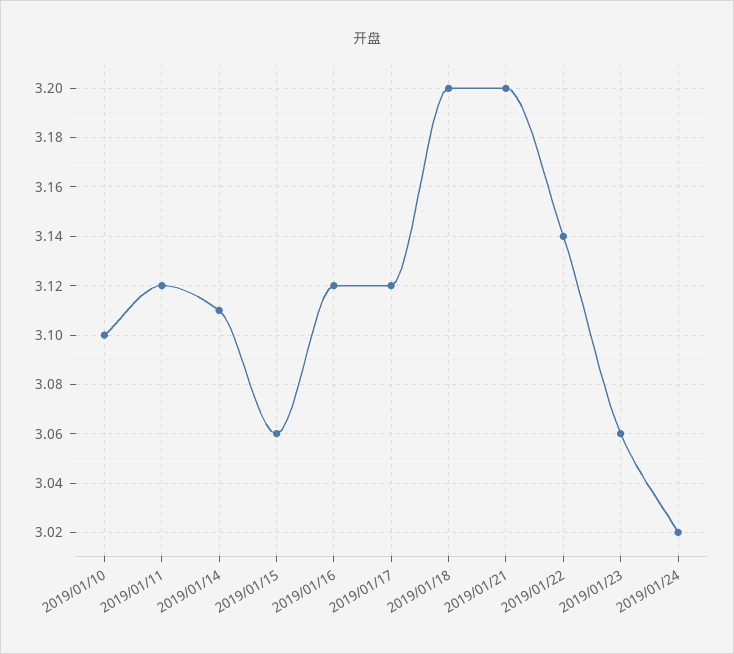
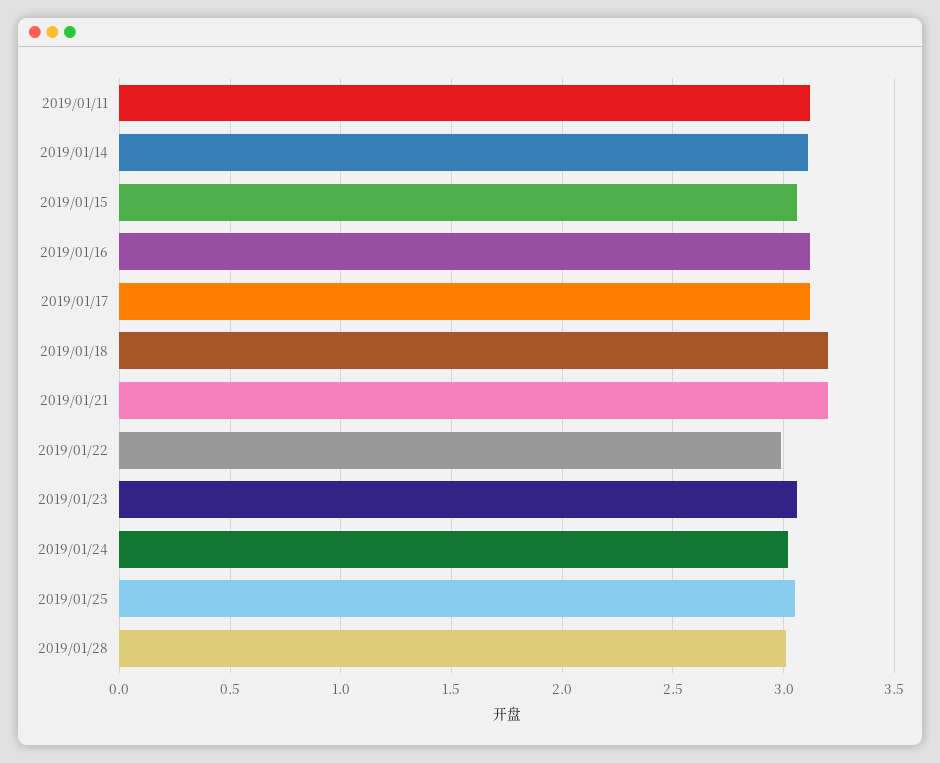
2019/01/10: 3.1 -> none
2019/01/22: 3.14 -> 3
2019/01/25: none -> 3.05
2019/01/28: none -> 3

